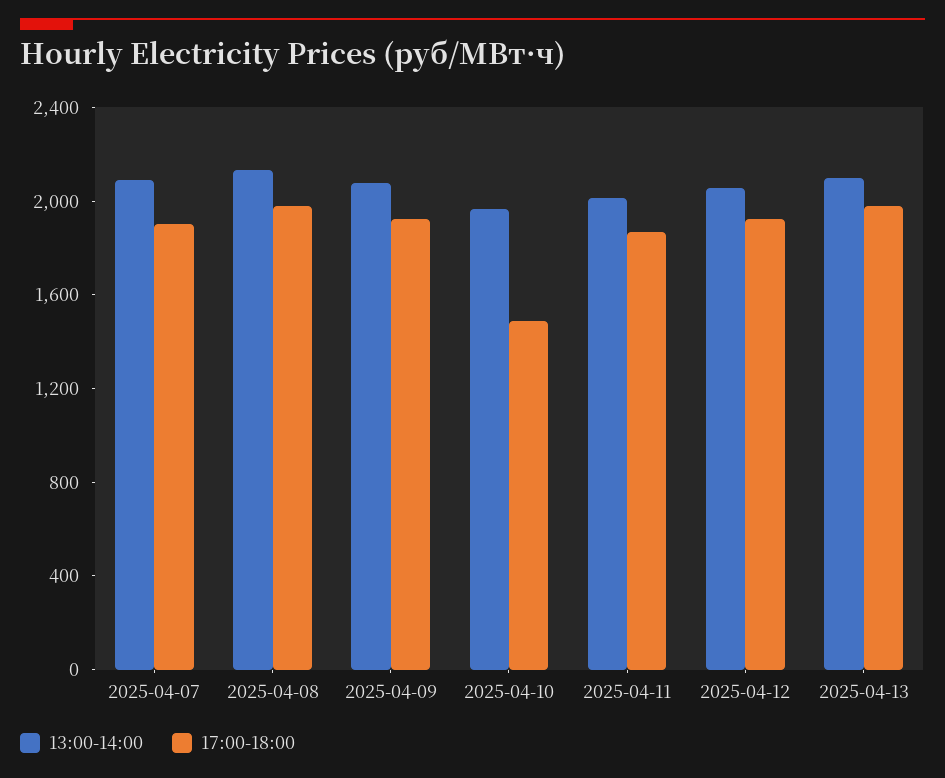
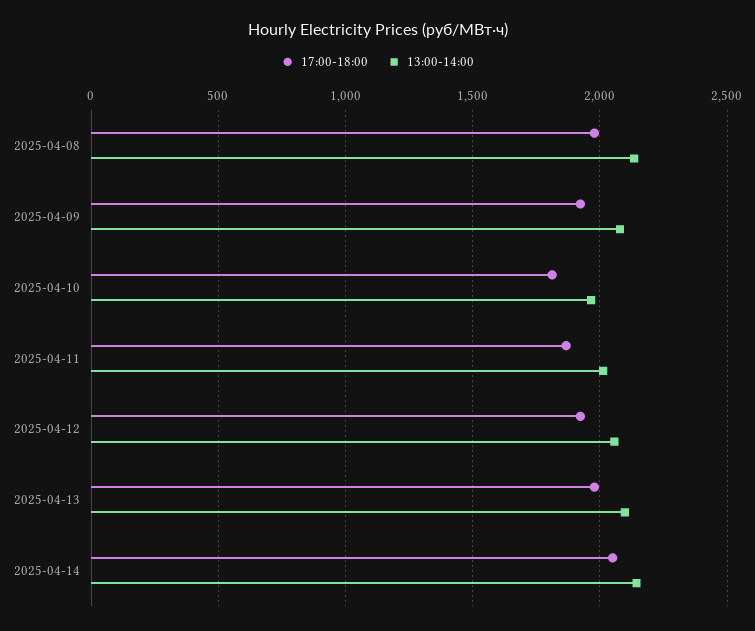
13:00-14:00, 2025-04-07: 2100 -> none
17:00-18:00, 2025-04-07: 1900 -> none
17:00-18:00, 2025-04-10: 1500 -> 1800
17:00-18:00, 2025-04-14: none -> 2050
13:00-14:00, 2025-04-14: none -> 2150

